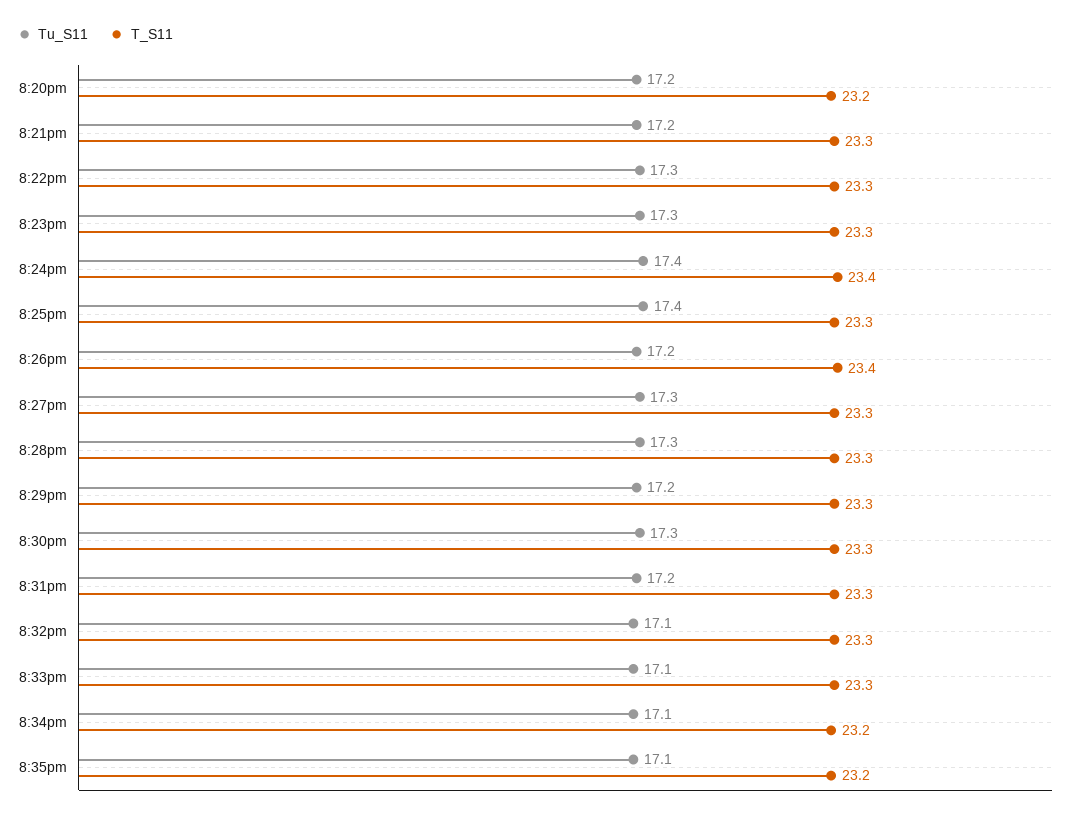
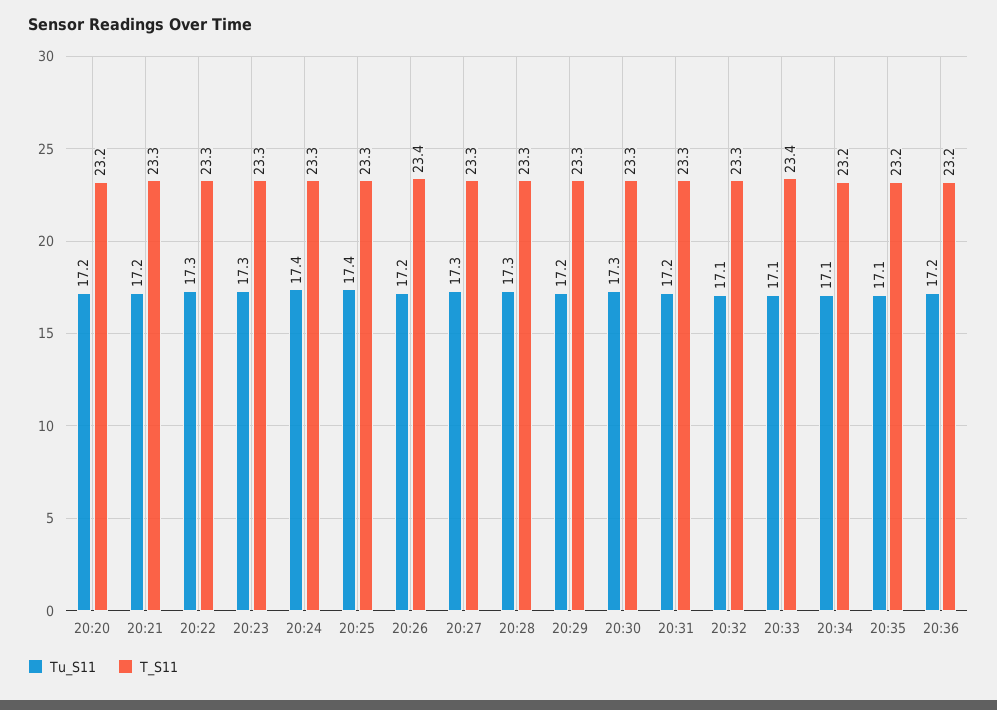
T_S11, 8:24pm: 23.4 -> 23.3
T_S11, 8:33pm: 23.3 -> 23.4
Tu_S11, 20:36: none -> 17.2
T_S11, 20:36: none -> 23.2

